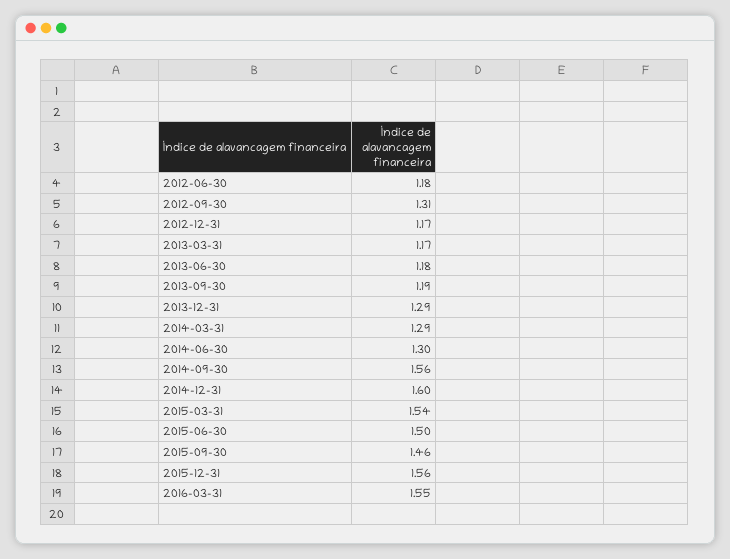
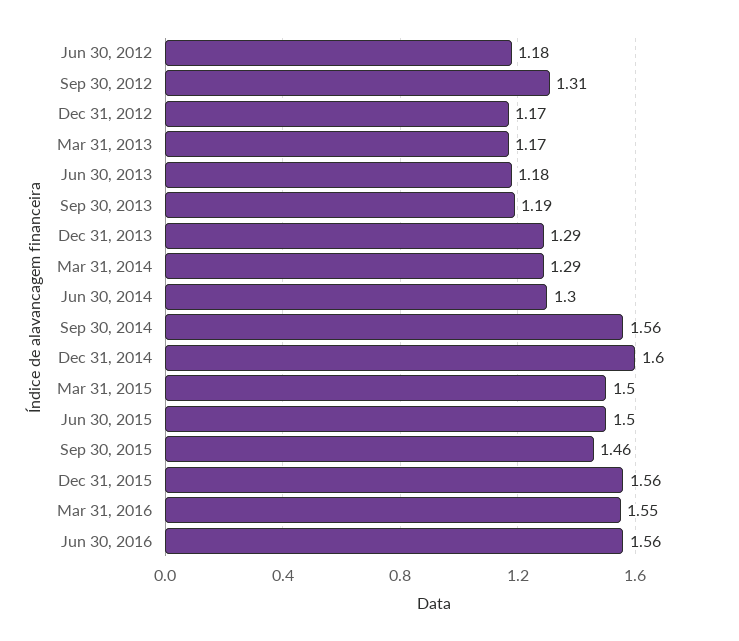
2015-03-31: 1.54 -> 1.5
Jun 30, 2016: none -> 1.56

